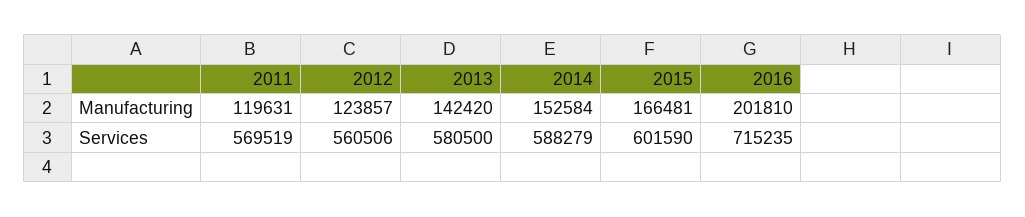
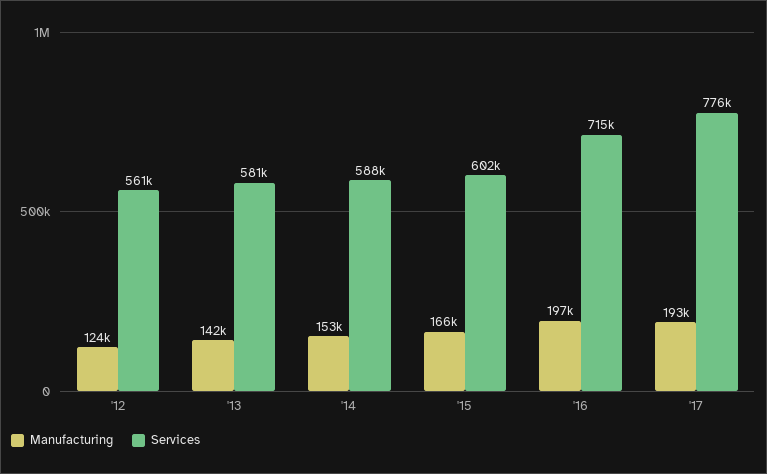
Manufacturing, 2011: 119631 -> none
Manufacturing, 2016: 201810 -> 197000
Services, 2011: 569519 -> none
Manufacturing, '17: none -> 193000
Services, '17: none -> 776000

